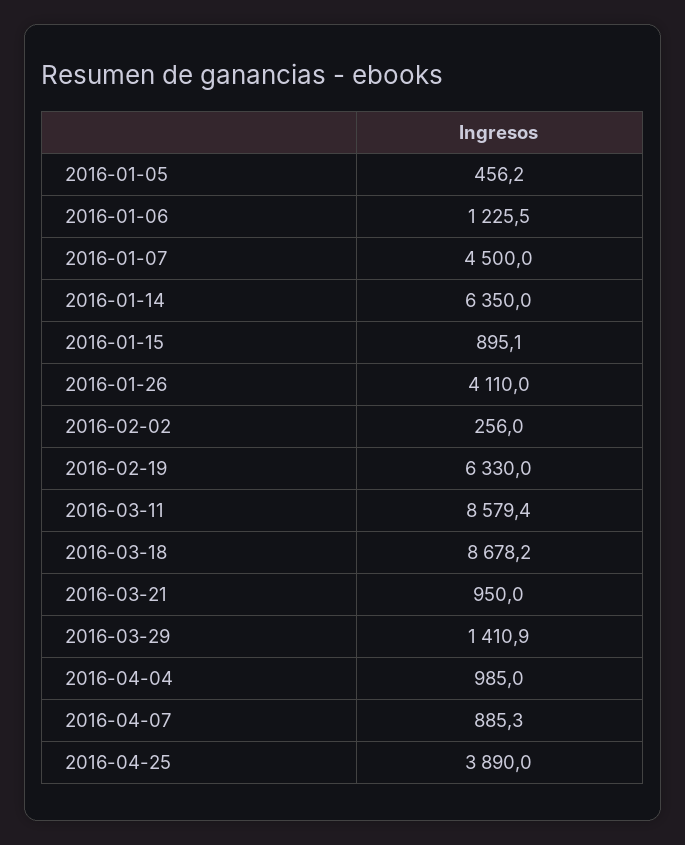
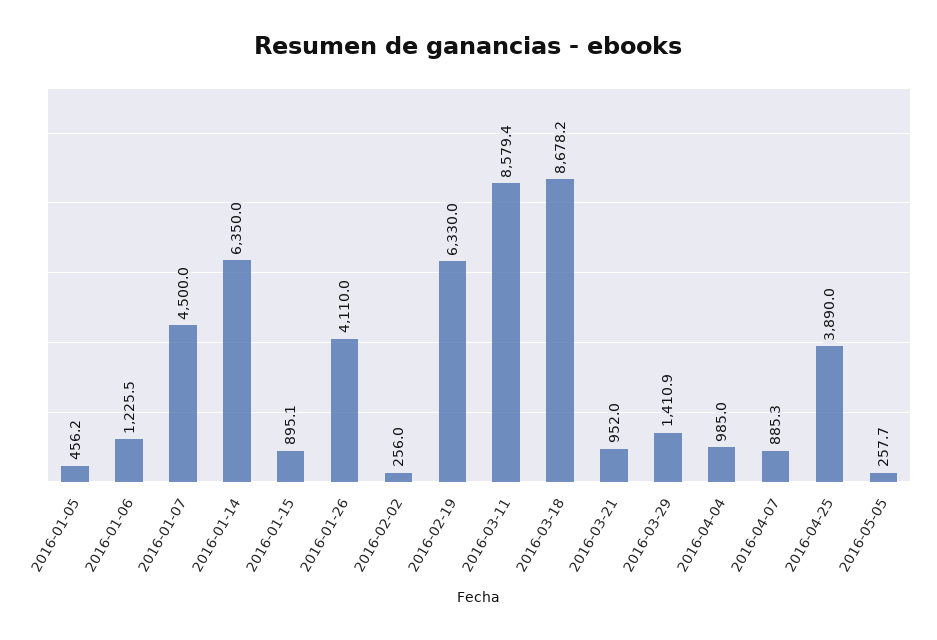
2016-03-21: 950 -> 952
2016-05-05: none -> 257.7

